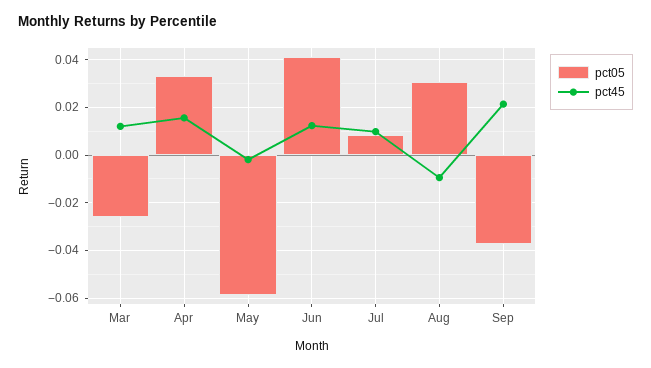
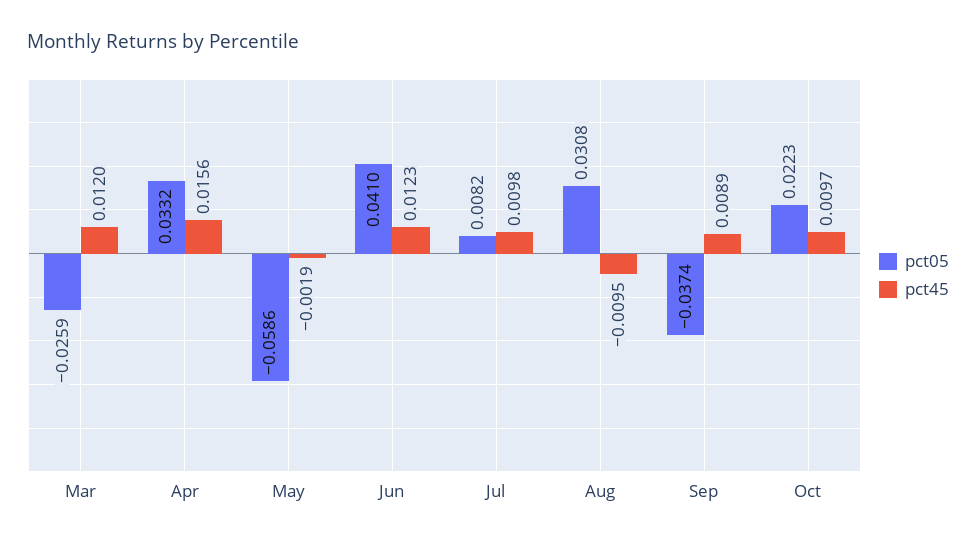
pct45, Sep: 0.02 -> 0.0089
pct05, Oct: none -> 0.0223
pct45, Oct: none -> 0.0097

